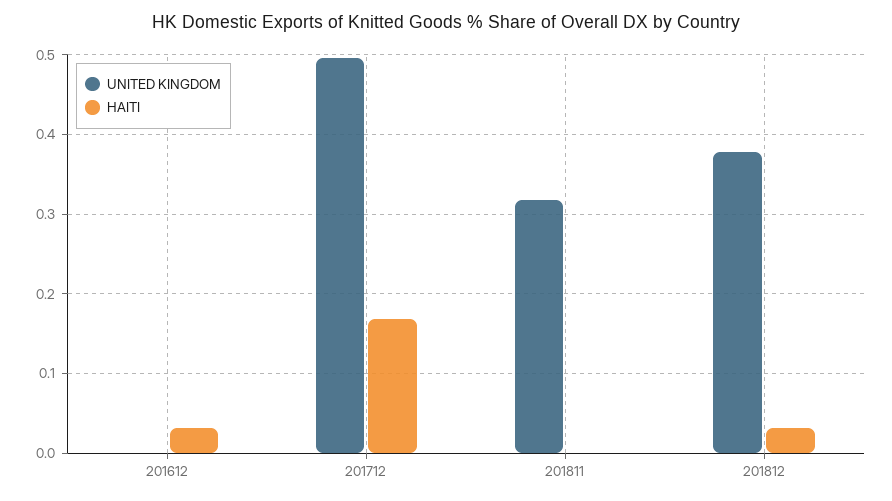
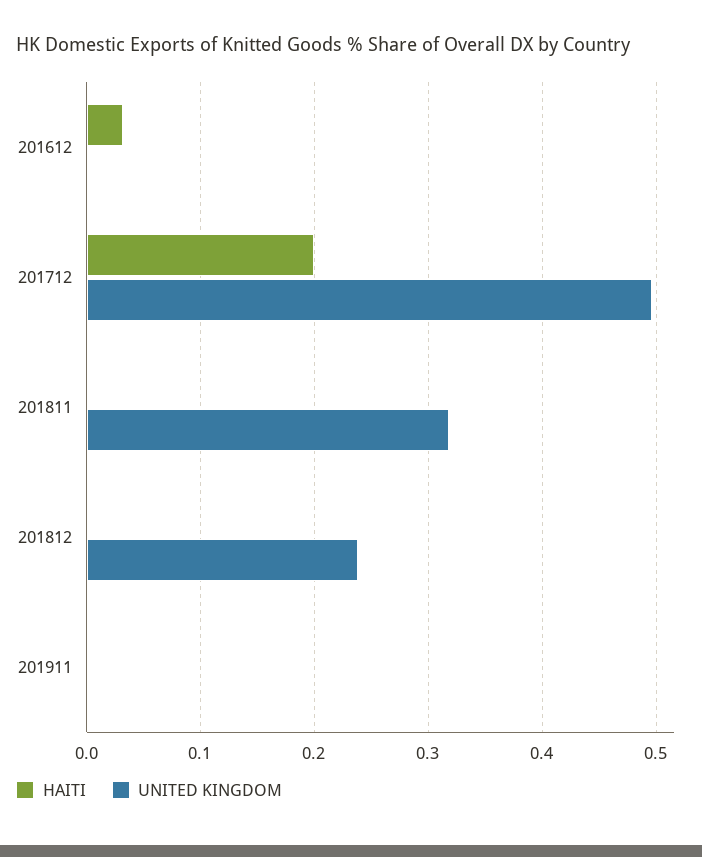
HAITI, 201712: 0.17 -> 0.2
UNITED KINGDOM, 201812: 0.38 -> 0.24
HAITI, 201812: 0.03 -> 0
HAITI, 201911: none -> 0
UNITED KINGDOM, 201911: none -> 0

